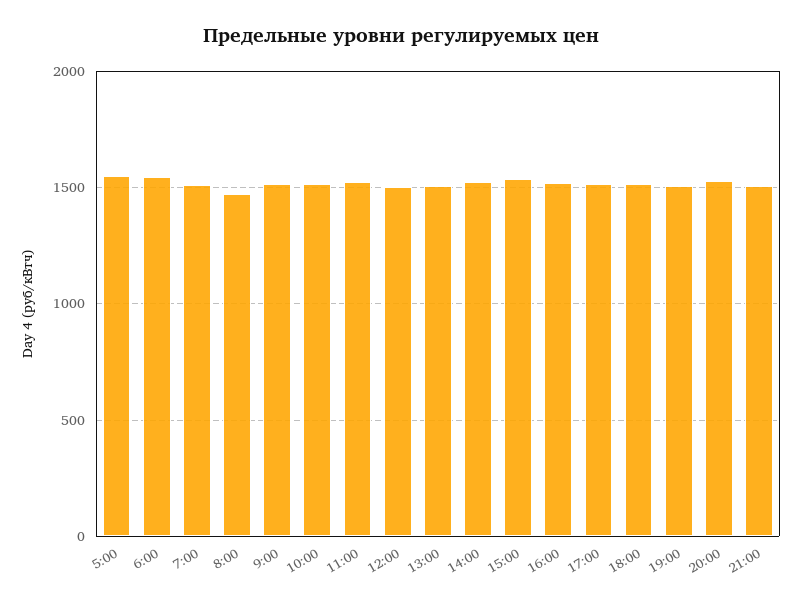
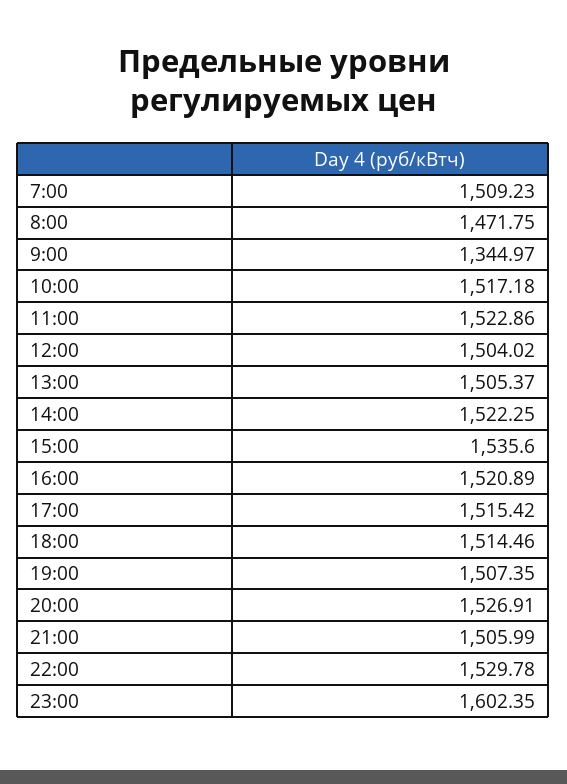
5:00: 1550 -> none
6:00: 1550 -> none
9:00: 1500 -> 1344.97
22:00: none -> 1529.78
23:00: none -> 1602.35

